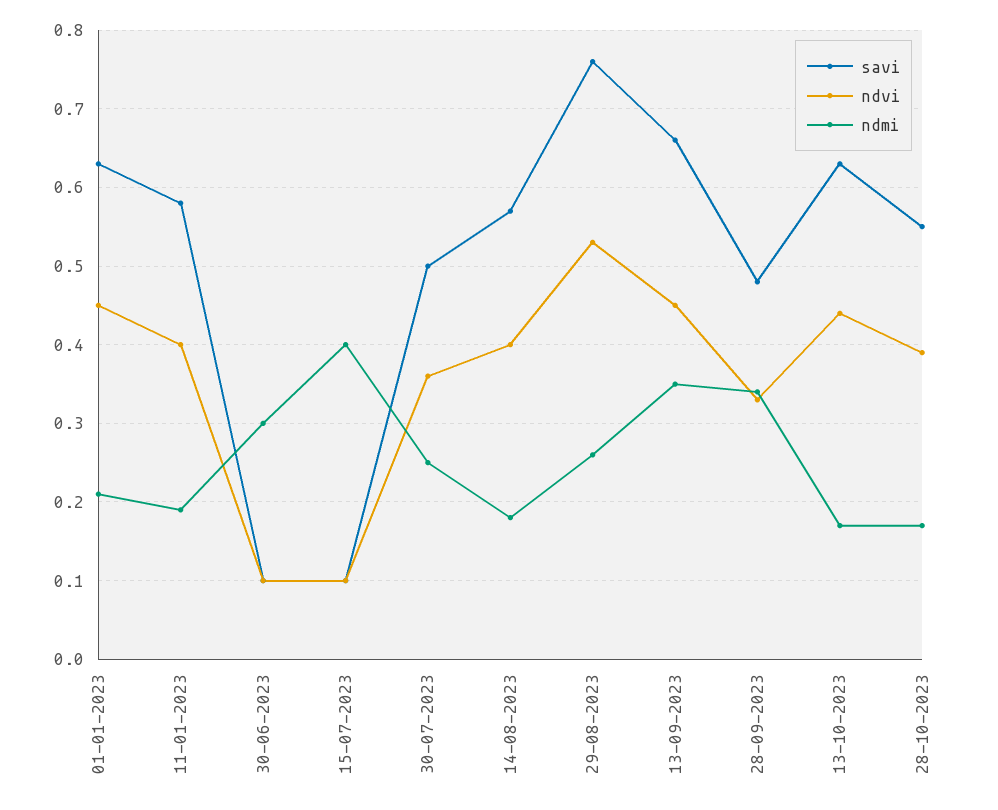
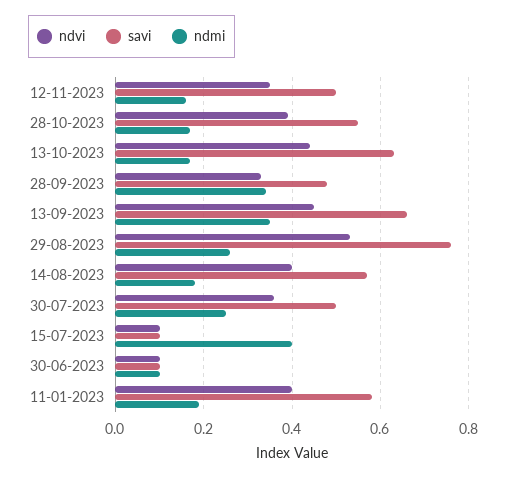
savi, 01-01-2023: 0.63 -> none
ndvi, 01-01-2023: 0.45 -> none
ndmi, 01-01-2023: 0.21 -> none
ndmi, 30-06-2023: 0.3 -> 0.1
ndvi, 12-11-2023: none -> 0.35
savi, 12-11-2023: none -> 0.5
ndmi, 12-11-2023: none -> 0.15

